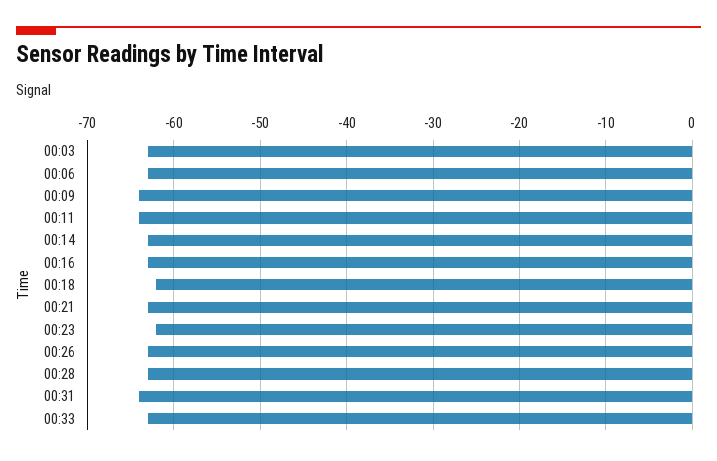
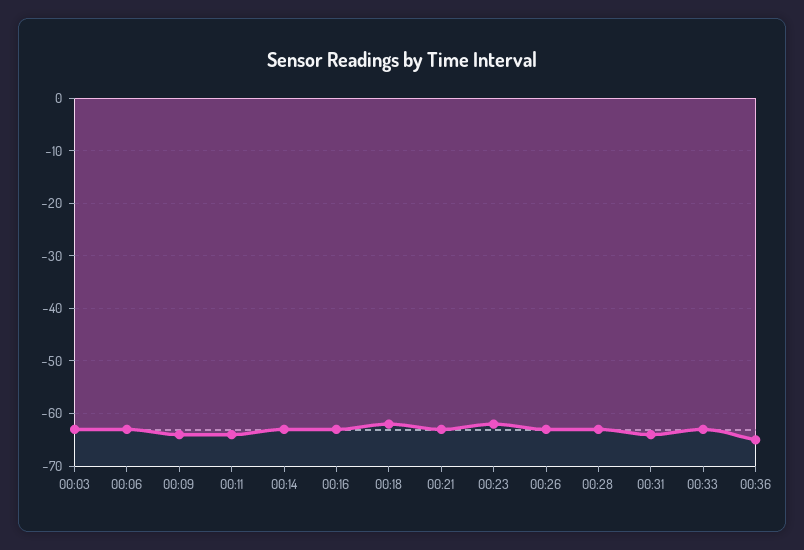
00:36: none -> -65

